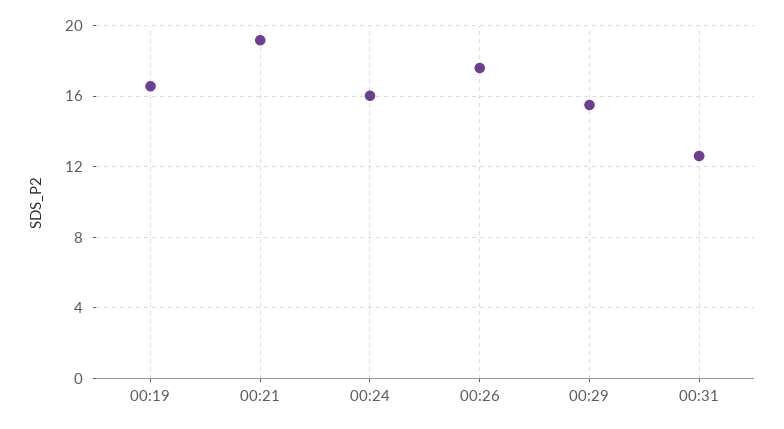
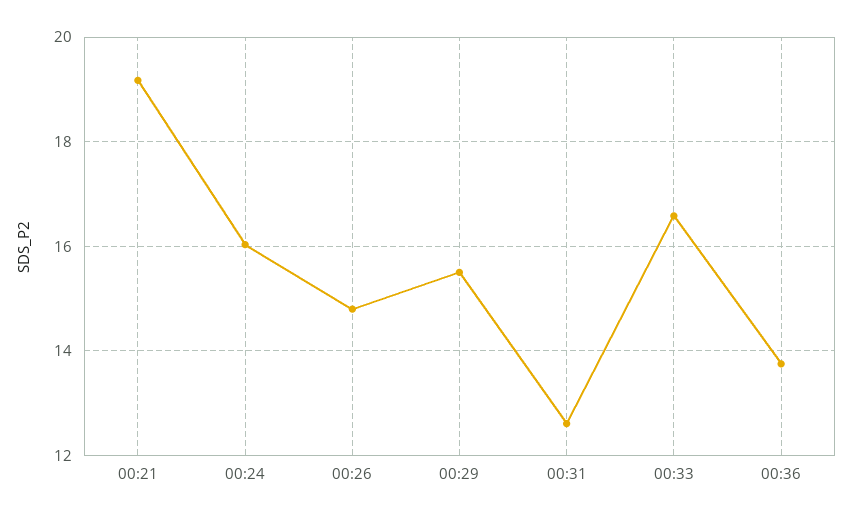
00:19: 16.5 -> none
00:26: 17.5 -> 14.8
00:33: none -> 16.6
00:36: none -> 13.8

